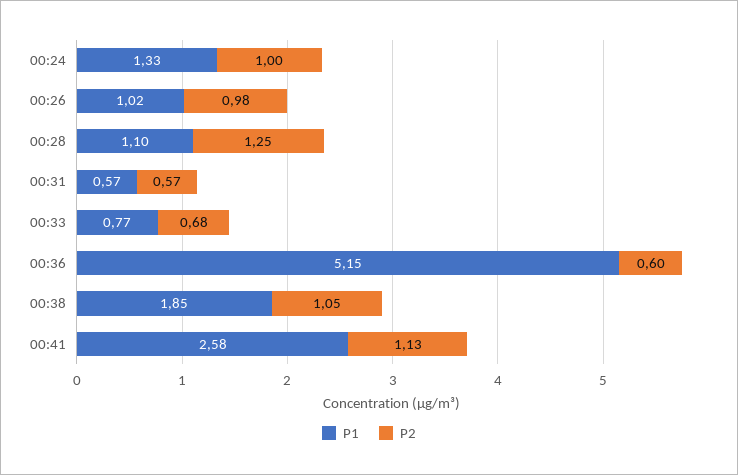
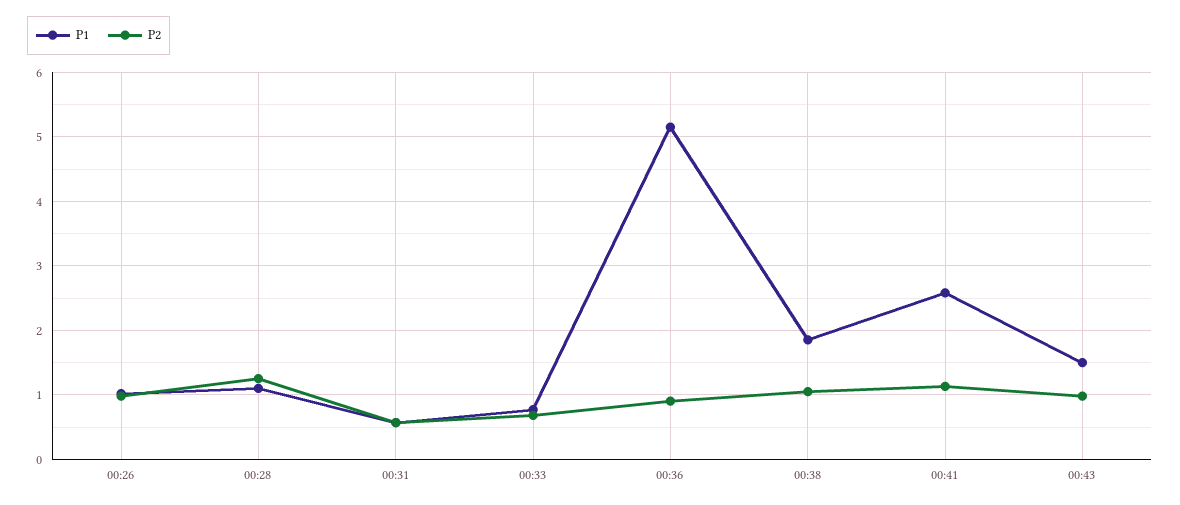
P1, 00:24: 1.33 -> none
P2, 00:24: 1 -> none
P2, 00:36: 0.6 -> 0.9
P1, 00:43: none -> 1.5
P2, 00:43: none -> 1

